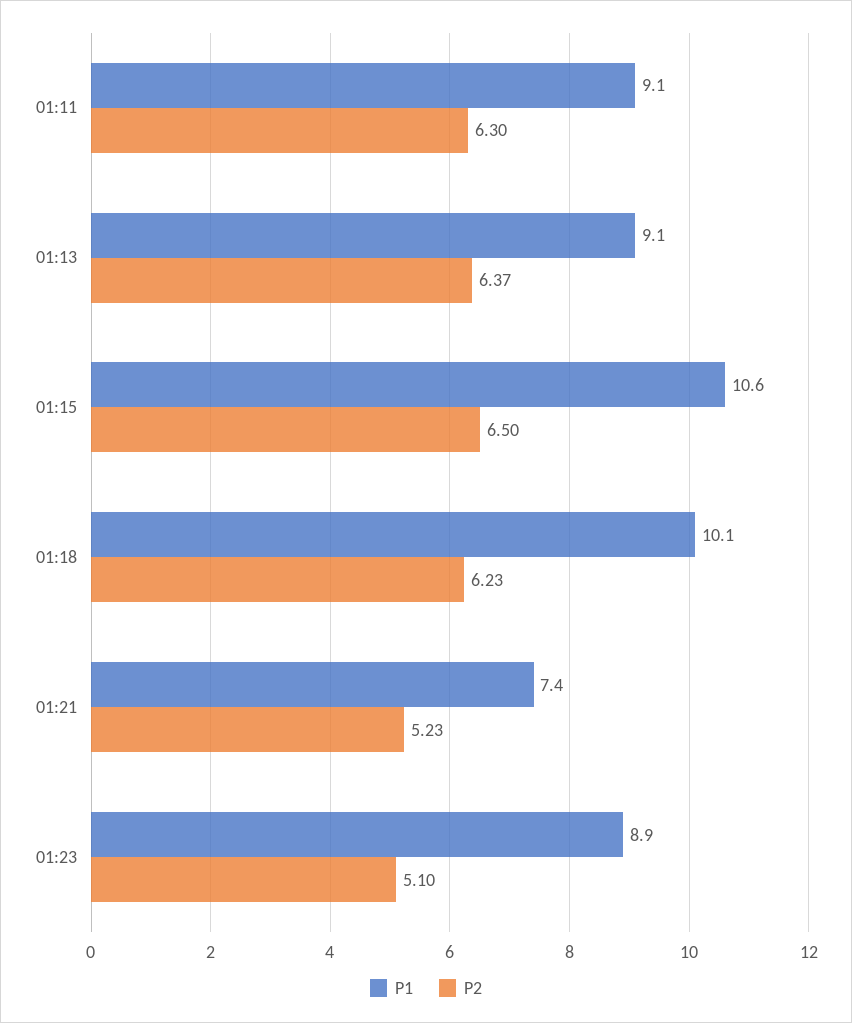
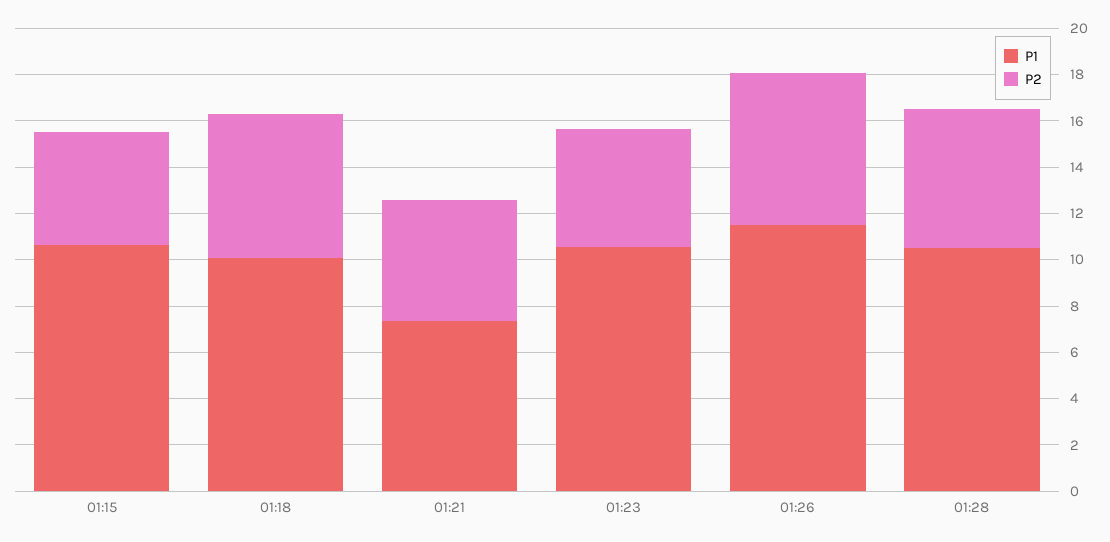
P1, 01:11: 9.1 -> none
P2, 01:11: 6.3 -> none
P1, 01:13: 9.1 -> none
P2, 01:13: 6.37 -> none
P2, 01:15: 6.5 -> 5
P1, 01:23: 8.9 -> 10.5
P1, 01:26: none -> 11.5
P2, 01:26: none -> 6.5
P1, 01:28: none -> 10.5
P2, 01:28: none -> 6

